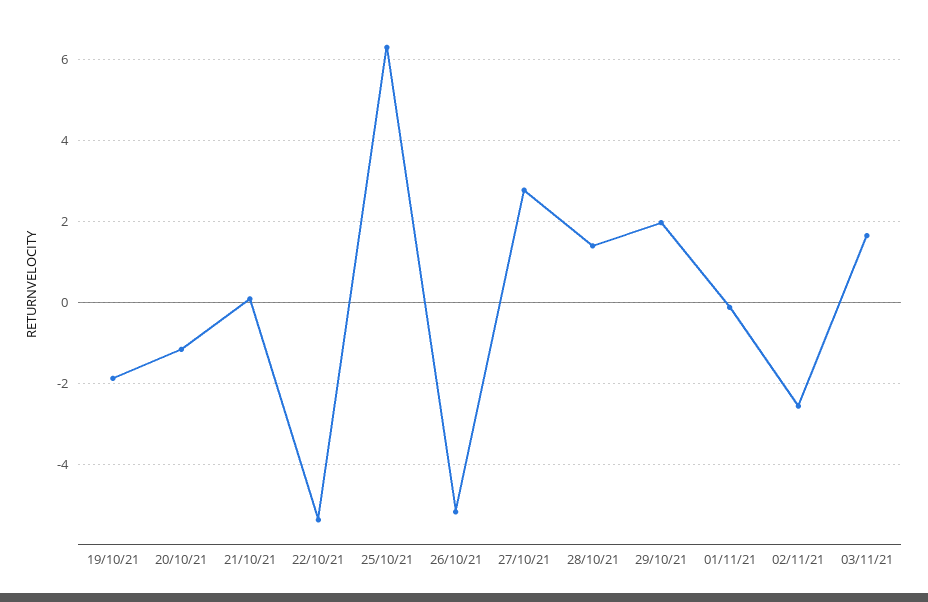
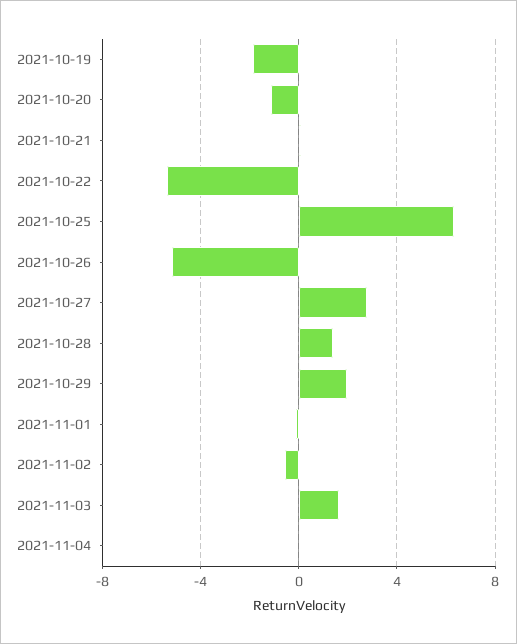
02/11/21: -2.6 -> -0.5
2021-11-04: none -> 0

